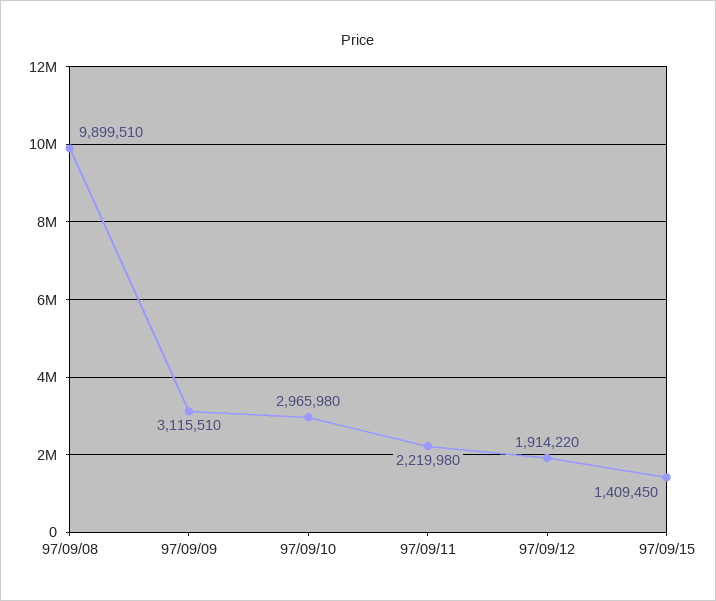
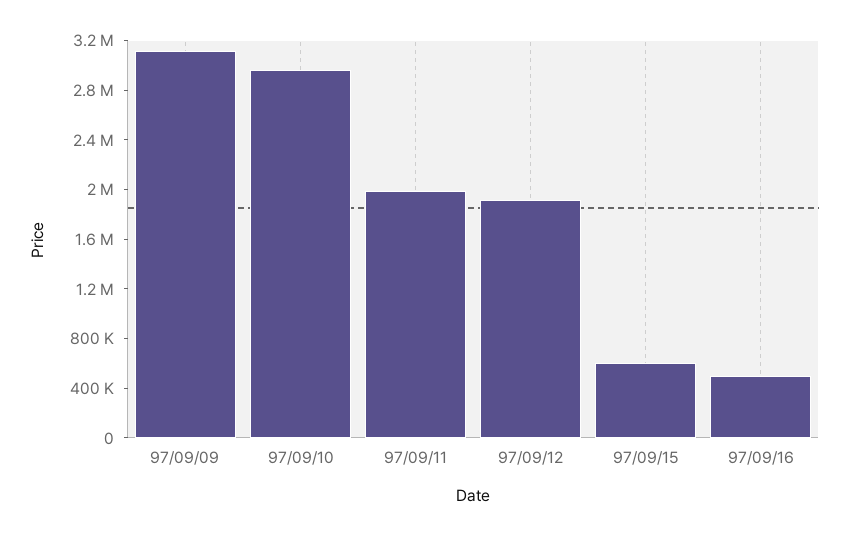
97/09/08: 9899510 -> none
97/09/11: 2219980 -> 2000000
97/09/15: 1409450 -> 600000
97/09/16: none -> 500000

